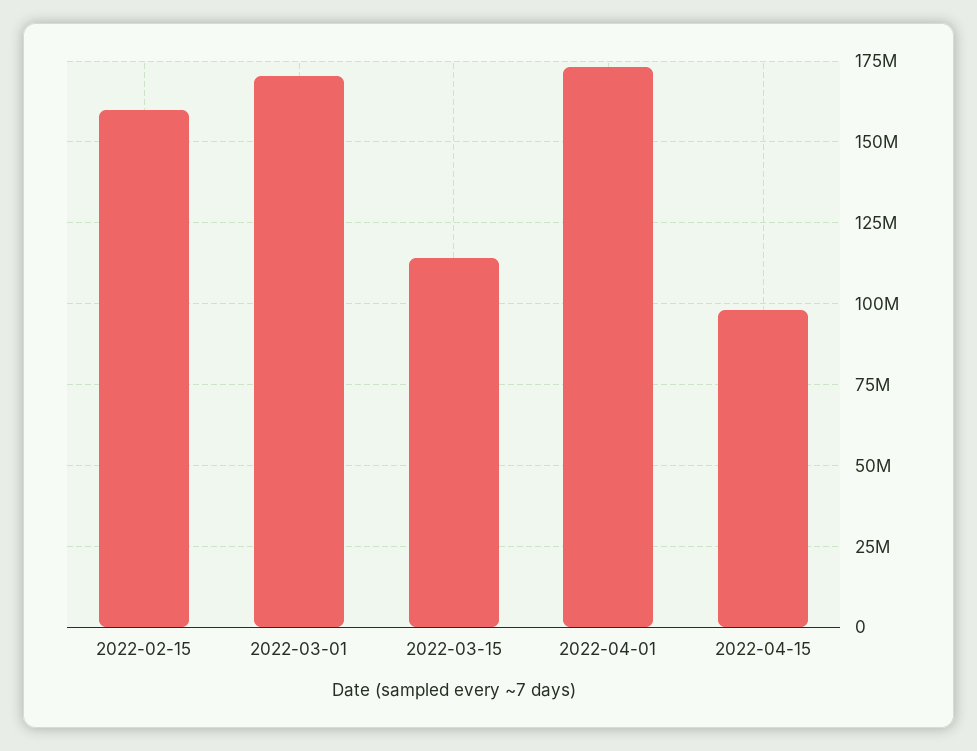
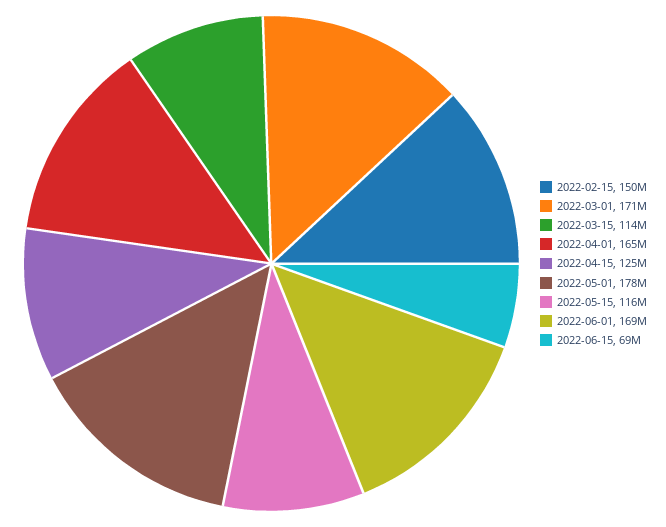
2022-02-15: 160000000 -> 150000000
2022-04-01: 172500000 -> 165000000
2022-04-15: 97500000 -> 125000000
2022-05-01: none -> 178000000
2022-05-15: none -> 116000000
2022-06-01: none -> 169000000
2022-06-15: none -> 69000000

